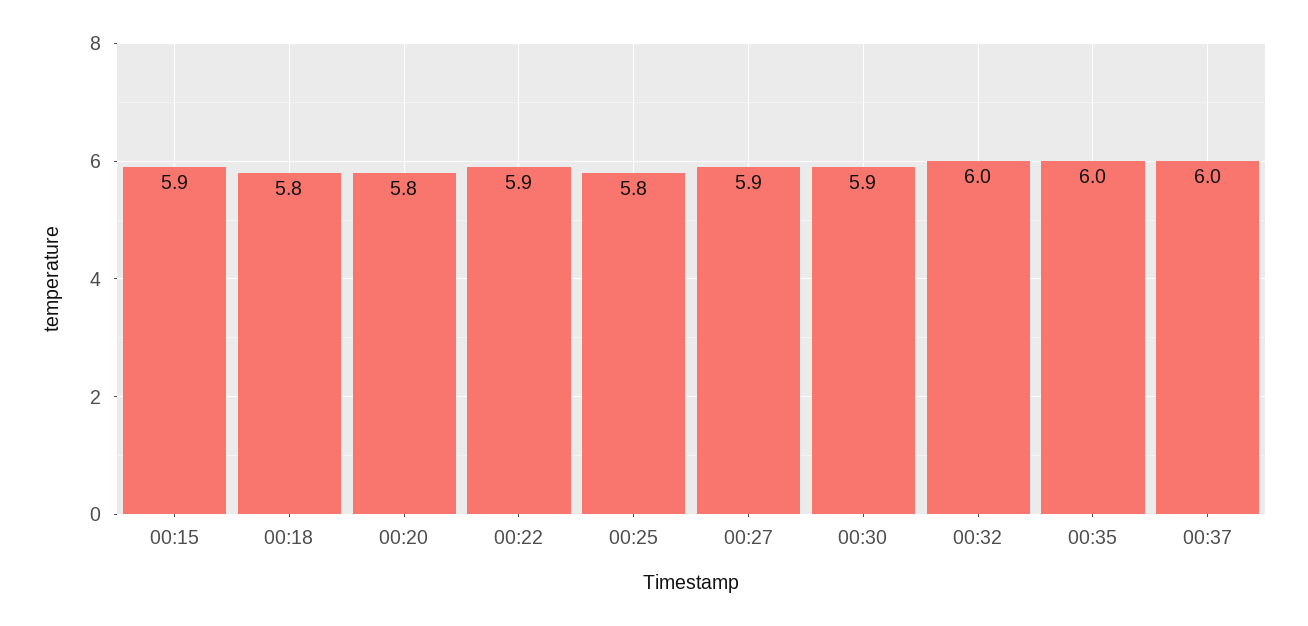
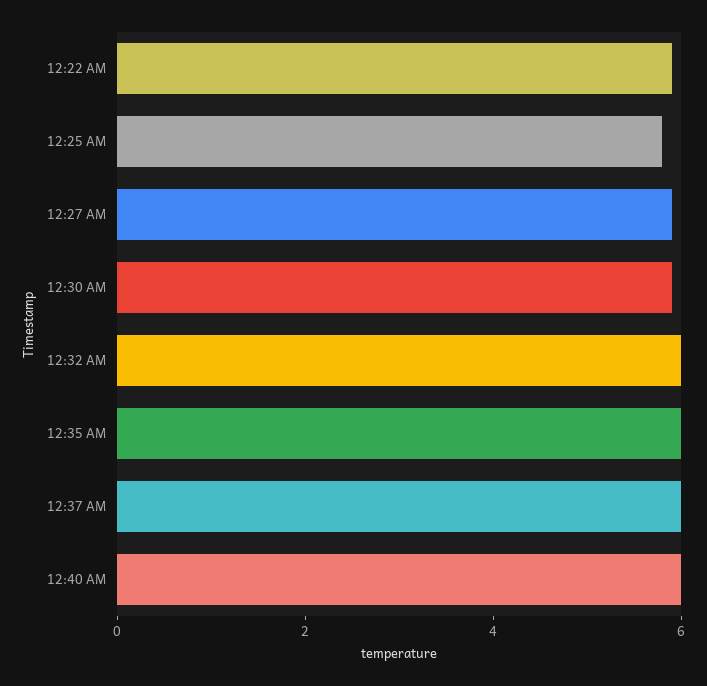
00:15: 5.9 -> none
00:18: 5.8 -> none
00:20: 5.8 -> none
12:40 AM: none -> 6

